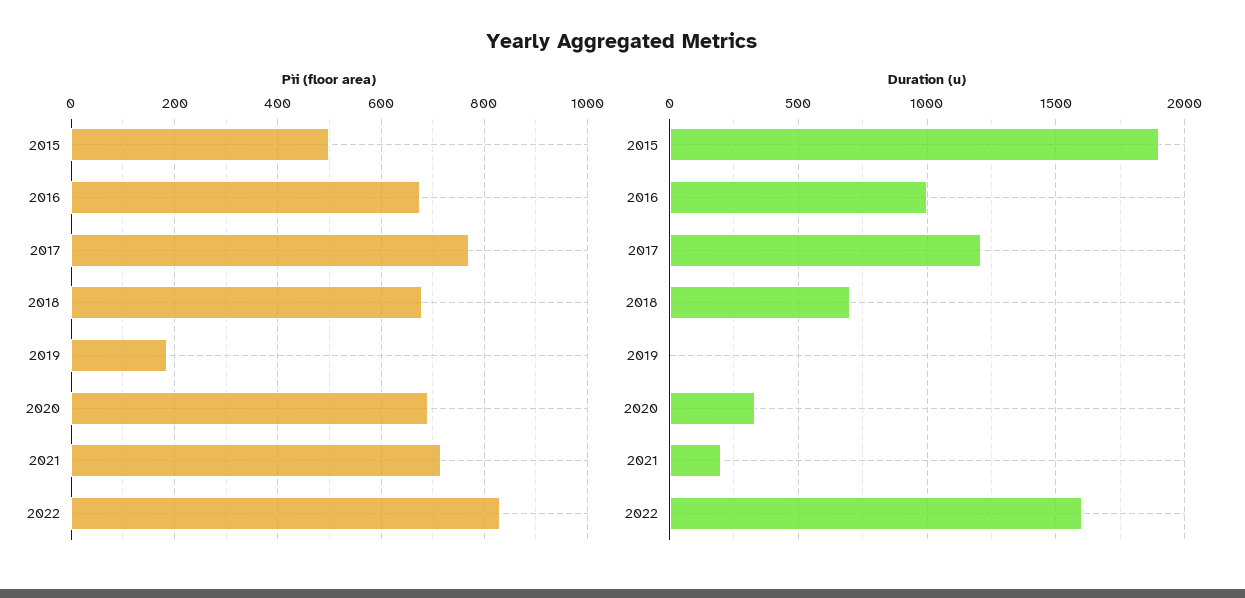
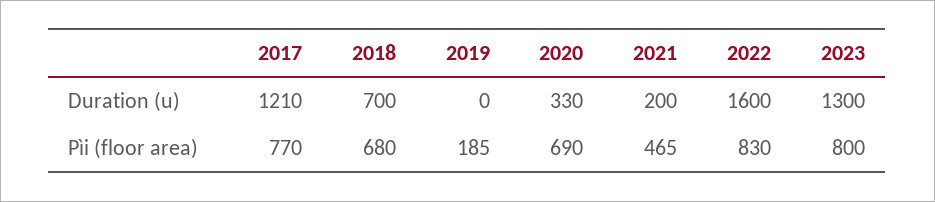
Pìi (floor area), 2015: 500 -> none
Pìi (floor area), 2016: 680 -> none
Pìi (floor area), 2021: 720 -> 465
Duration (u), 2015: 1900 -> none
Duration (u), 2016: 1000 -> none
Duration (u), 2023: none -> 1300
Pìi (floor area), 2023: none -> 800

